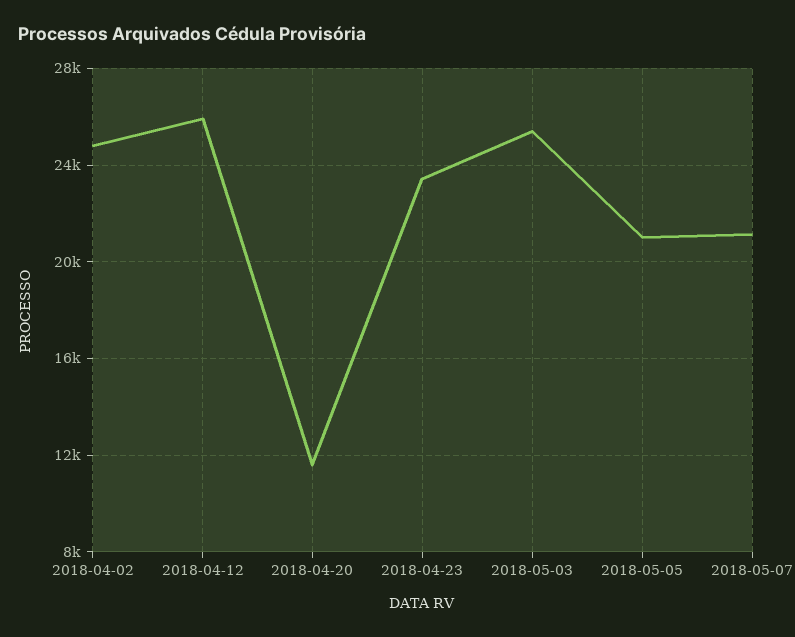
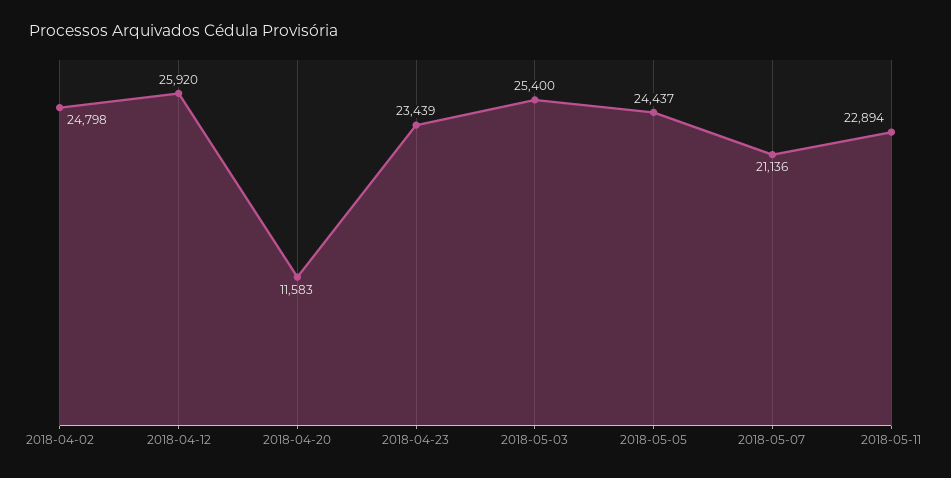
2018-05-05: 21000 -> 24437
2018-05-11: none -> 22894

